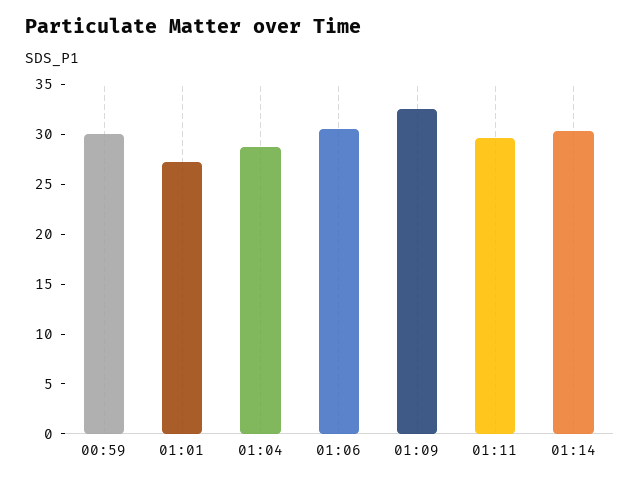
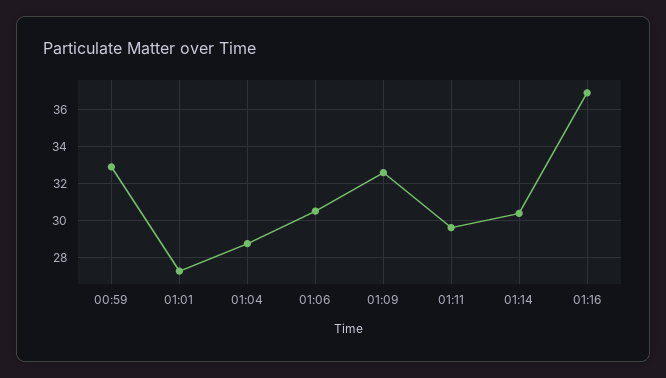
00:59: 30 -> 33
01:16: none -> 37

